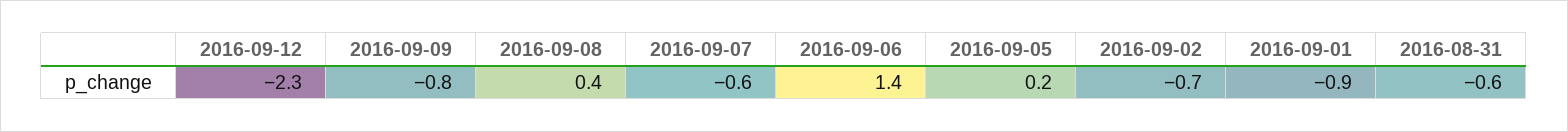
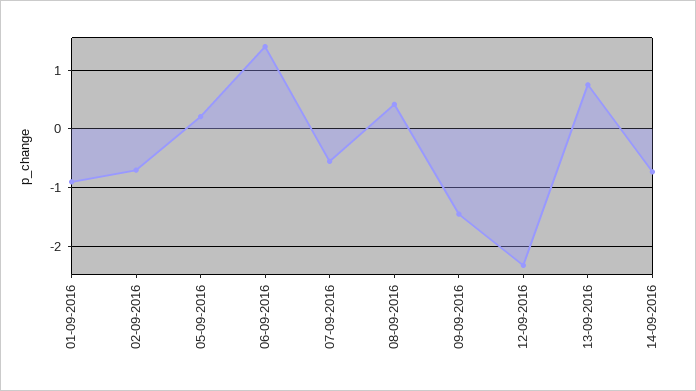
2016-09-09: -0.8 -> -1.4
2016-08-31: -0.6 -> none
13-09-2016: none -> 0.8
14-09-2016: none -> -0.8

